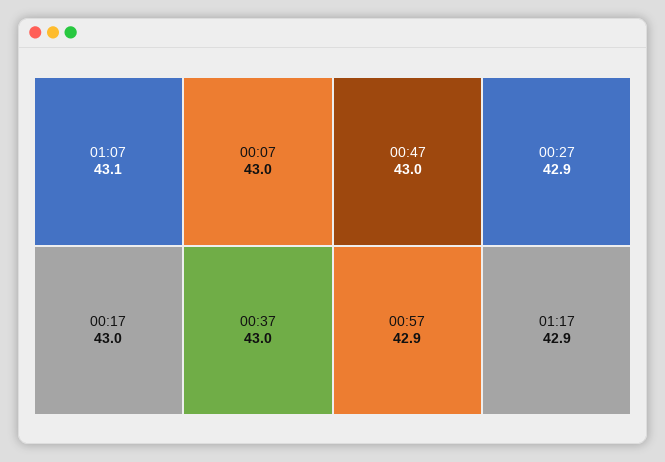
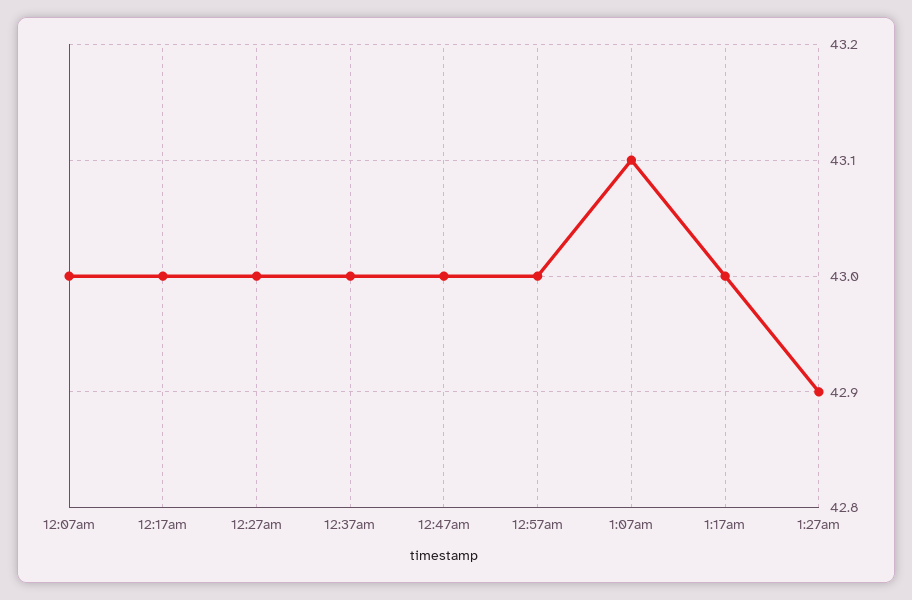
00:27: 42.9 -> 43
00:57: 42.9 -> 43
01:17: 42.9 -> 43
1:27am: none -> 42.9

